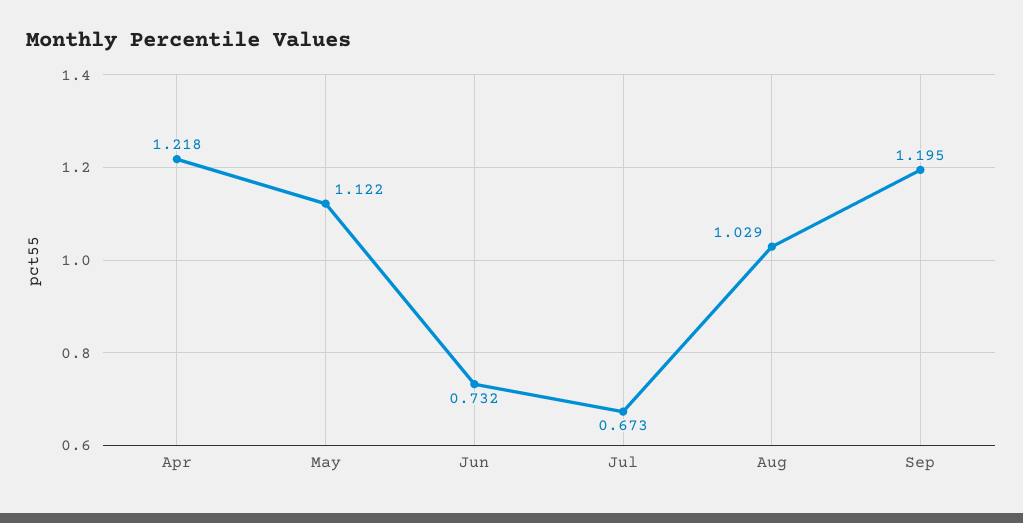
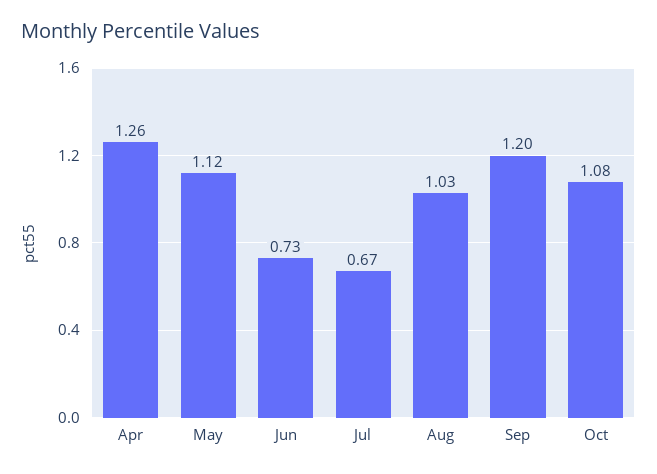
Apr: 1.218 -> 1.26
Oct: none -> 1.08

